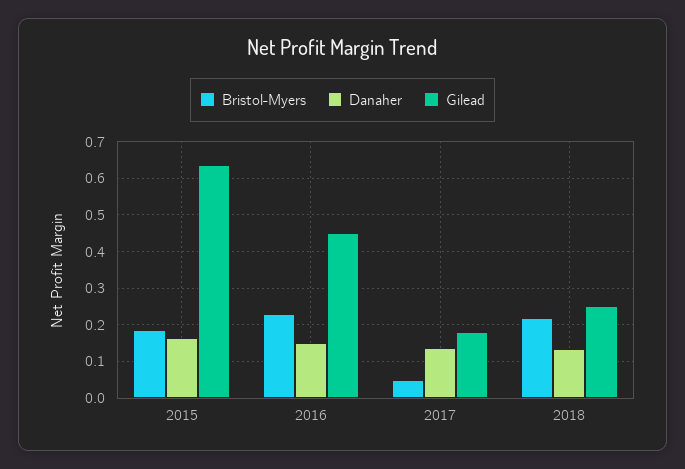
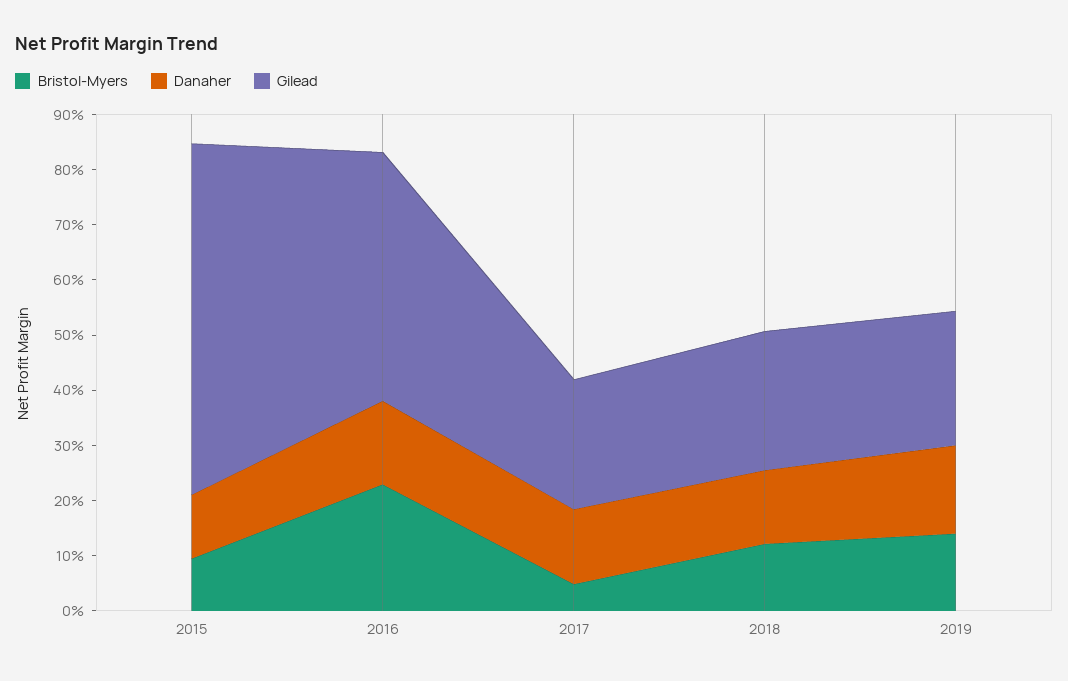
Bristol-Myers, 2015: 0.18 -> 0.1
Danaher, 2015: 0.16 -> 0.12
Gilead, 2017: 0.18 -> 0.24
Bristol-Myers, 2018: 0.22 -> 0.12
Bristol-Myers, 2019: none -> 0.14
Danaher, 2019: none -> 0.16
Gilead, 2019: none -> 0.24

